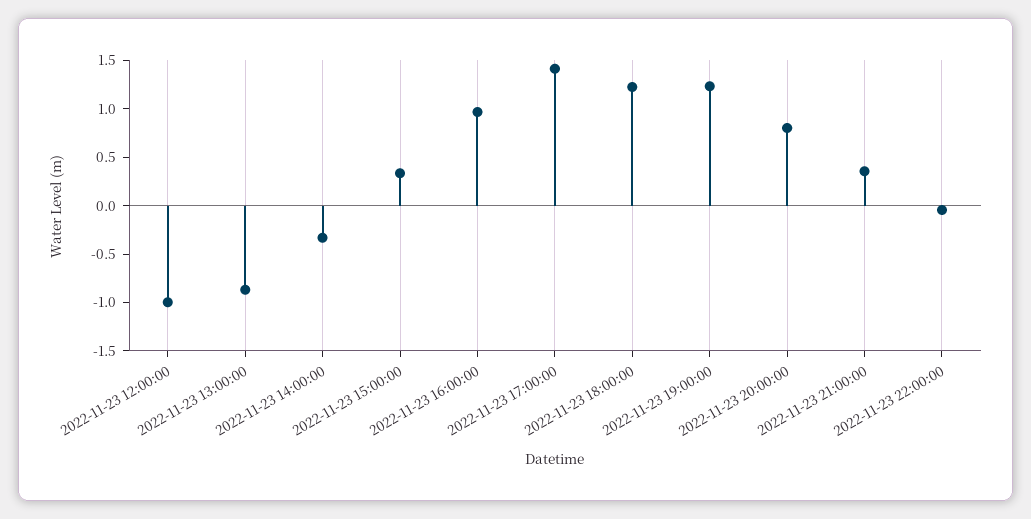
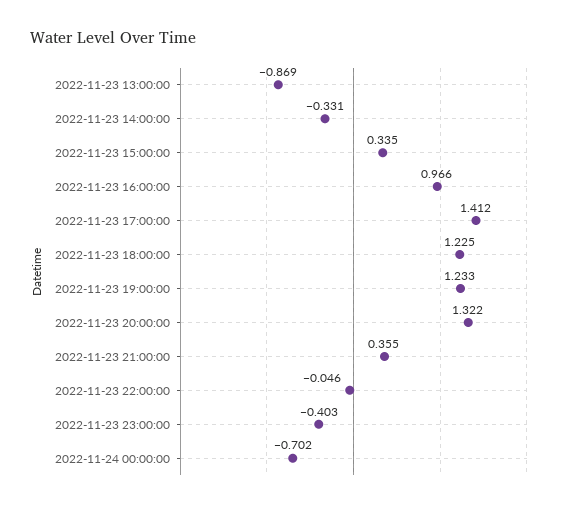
2022-11-23 12:00:00: -1 -> none
2022-11-23 20:00:00: 0.8 -> 1.322
2022-11-23 23:00:00: none -> -0.403
2022-11-24 00:00:00: none -> -0.702

